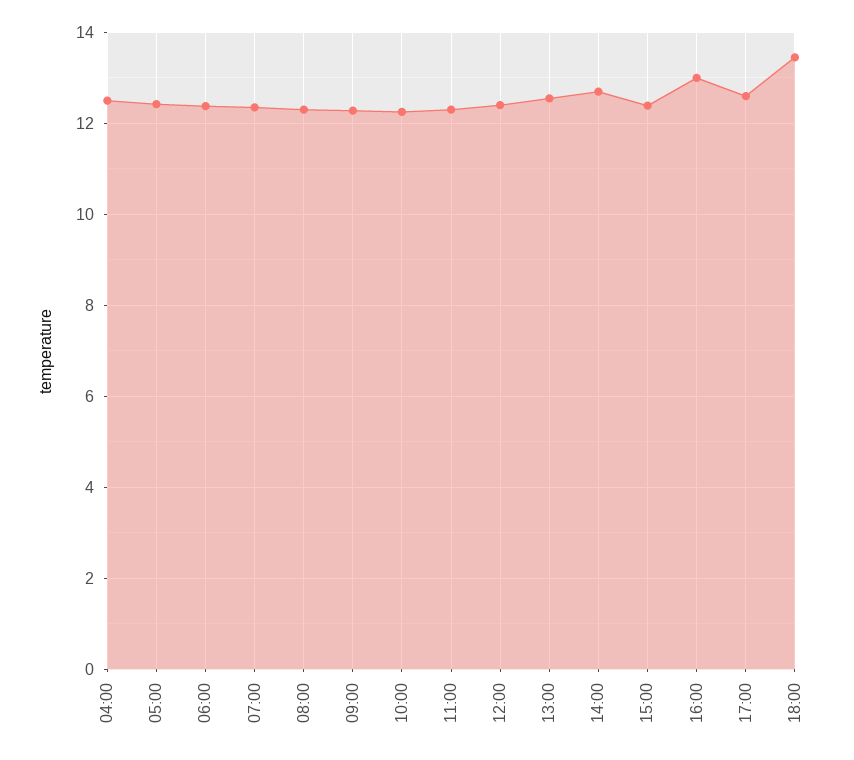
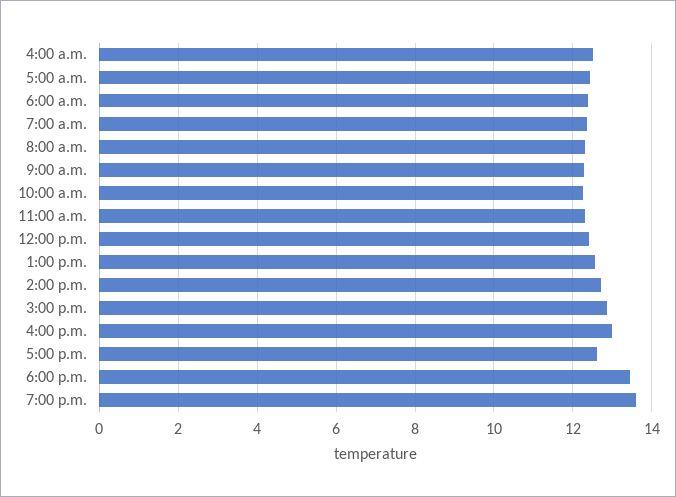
15:00: 12.4 -> 12.8
7:00 p.m.: none -> 13.6

